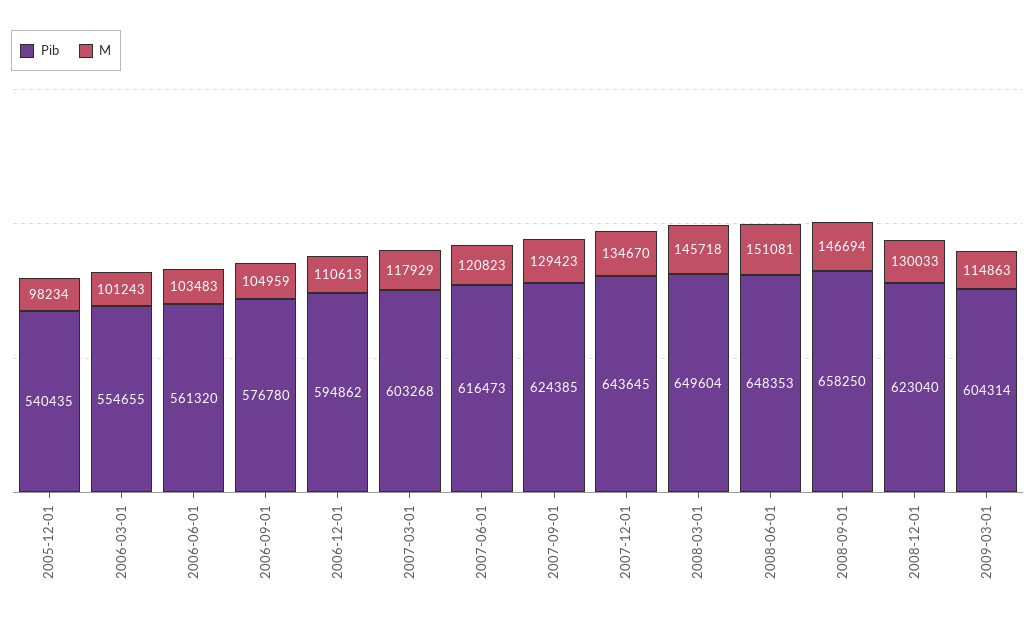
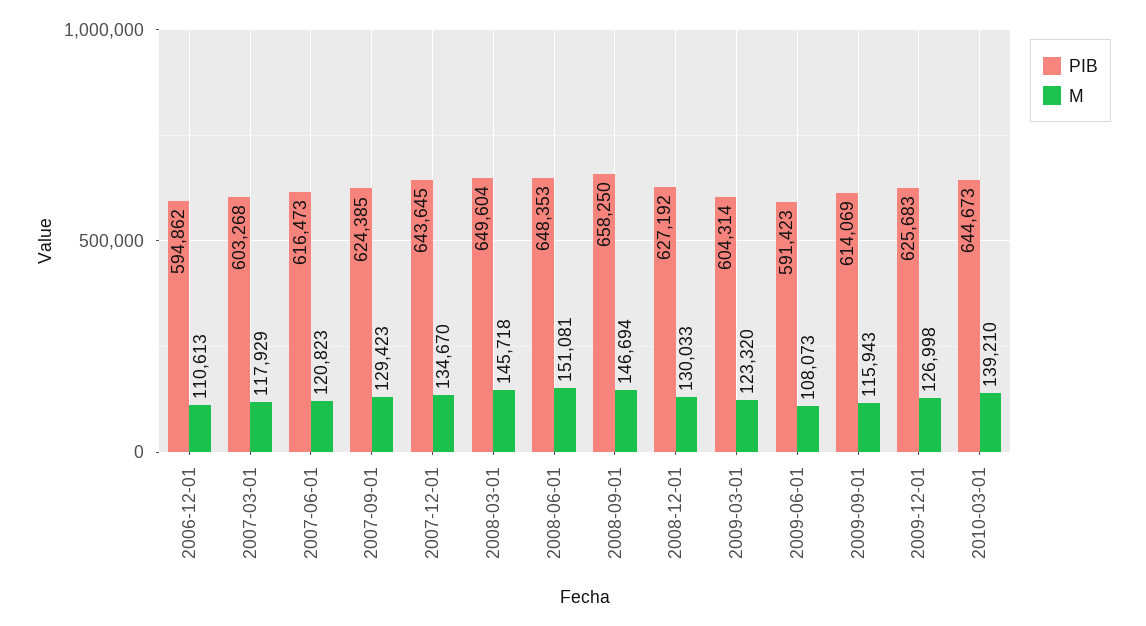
Pib, 2005-12-01: 540435 -> none
M, 2005-12-01: 98234 -> none
Pib, 2006-03-01: 554655 -> none
M, 2006-03-01: 101243 -> none
Pib, 2006-06-01: 561320 -> none
M, 2006-06-01: 103483 -> none
Pib, 2006-09-01: 576780 -> none
M, 2006-09-01: 104959 -> none
Pib, 2008-12-01: 623040 -> 627192
M, 2009-03-01: 114863 -> 123320
Pib, 2009-06-01: none -> 591423
M, 2009-06-01: none -> 108073
Pib, 2009-09-01: none -> 614069
M, 2009-09-01: none -> 115943
Pib, 2009-12-01: none -> 625683
M, 2009-12-01: none -> 126998
Pib, 2010-03-01: none -> 644673
M, 2010-03-01: none -> 139210

